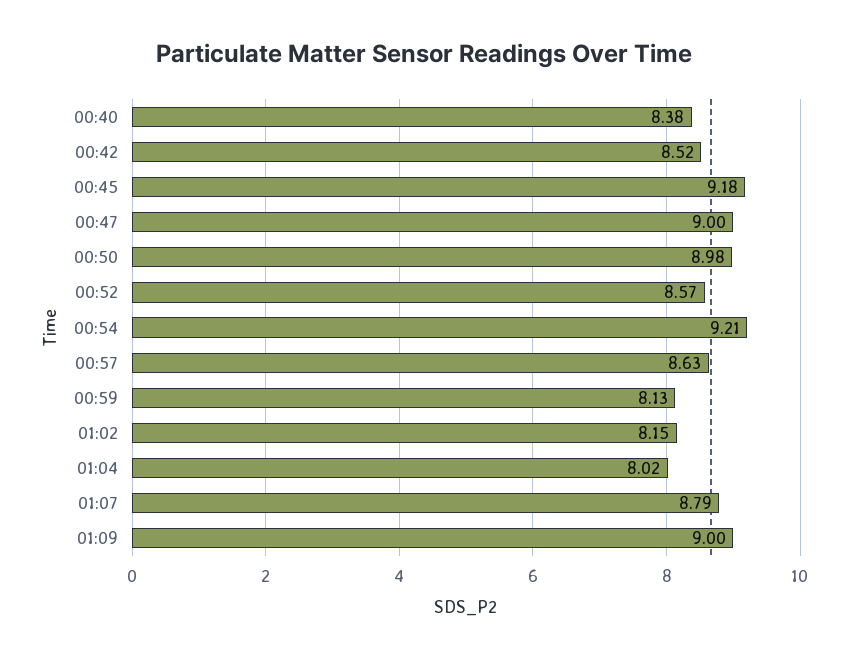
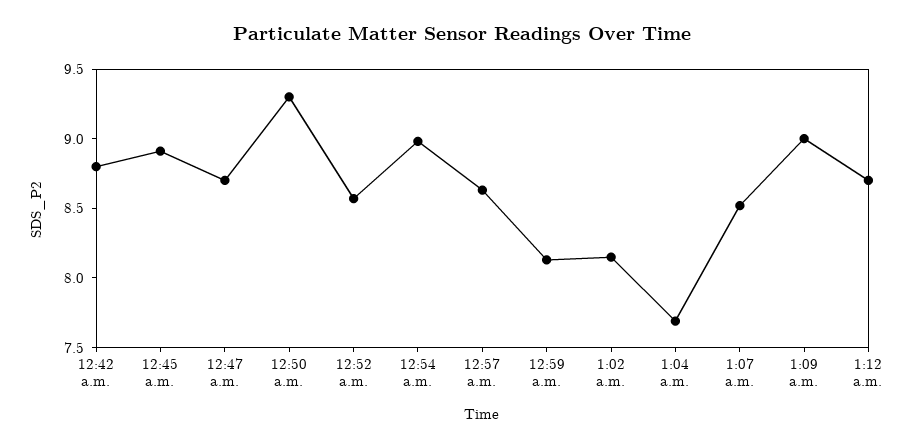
00:40: 8.38 -> none
00:42: 8.52 -> 8.8
00:45: 9.18 -> 8.9
00:47: 9 -> 8.7
00:50: 8.98 -> 9.3
00:54: 9.21 -> 9
01:04: 8.02 -> 7.7
01:07: 8.79 -> 8.5
1:12 a.m.: none -> 8.7

